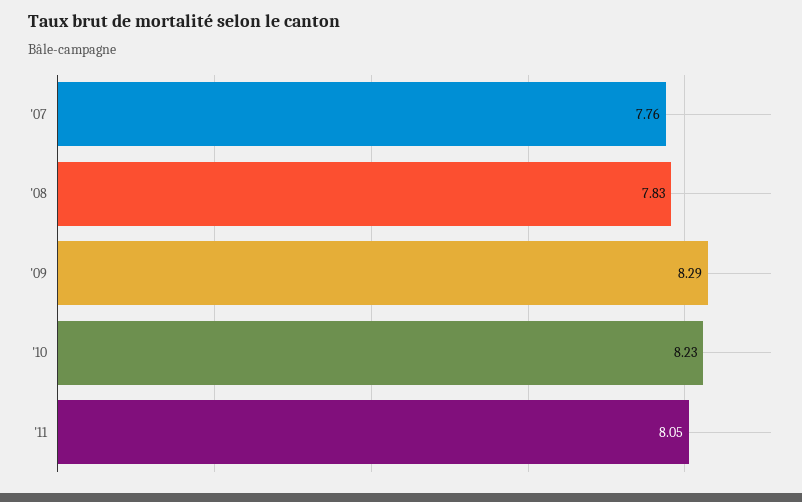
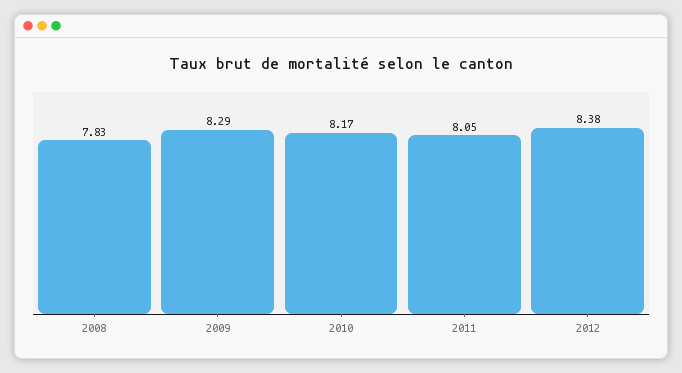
'07: 7.76 -> none
'10: 8.23 -> 8.17
2012: none -> 8.38

